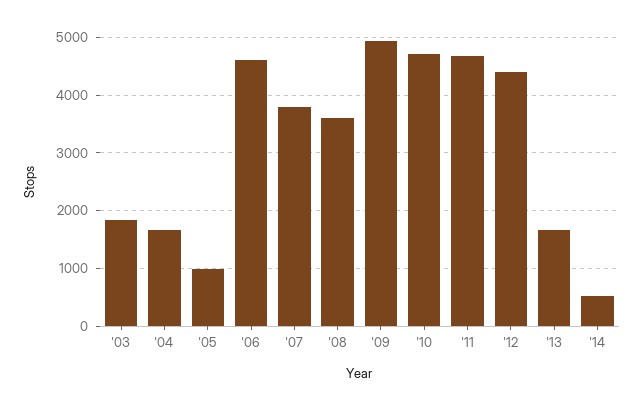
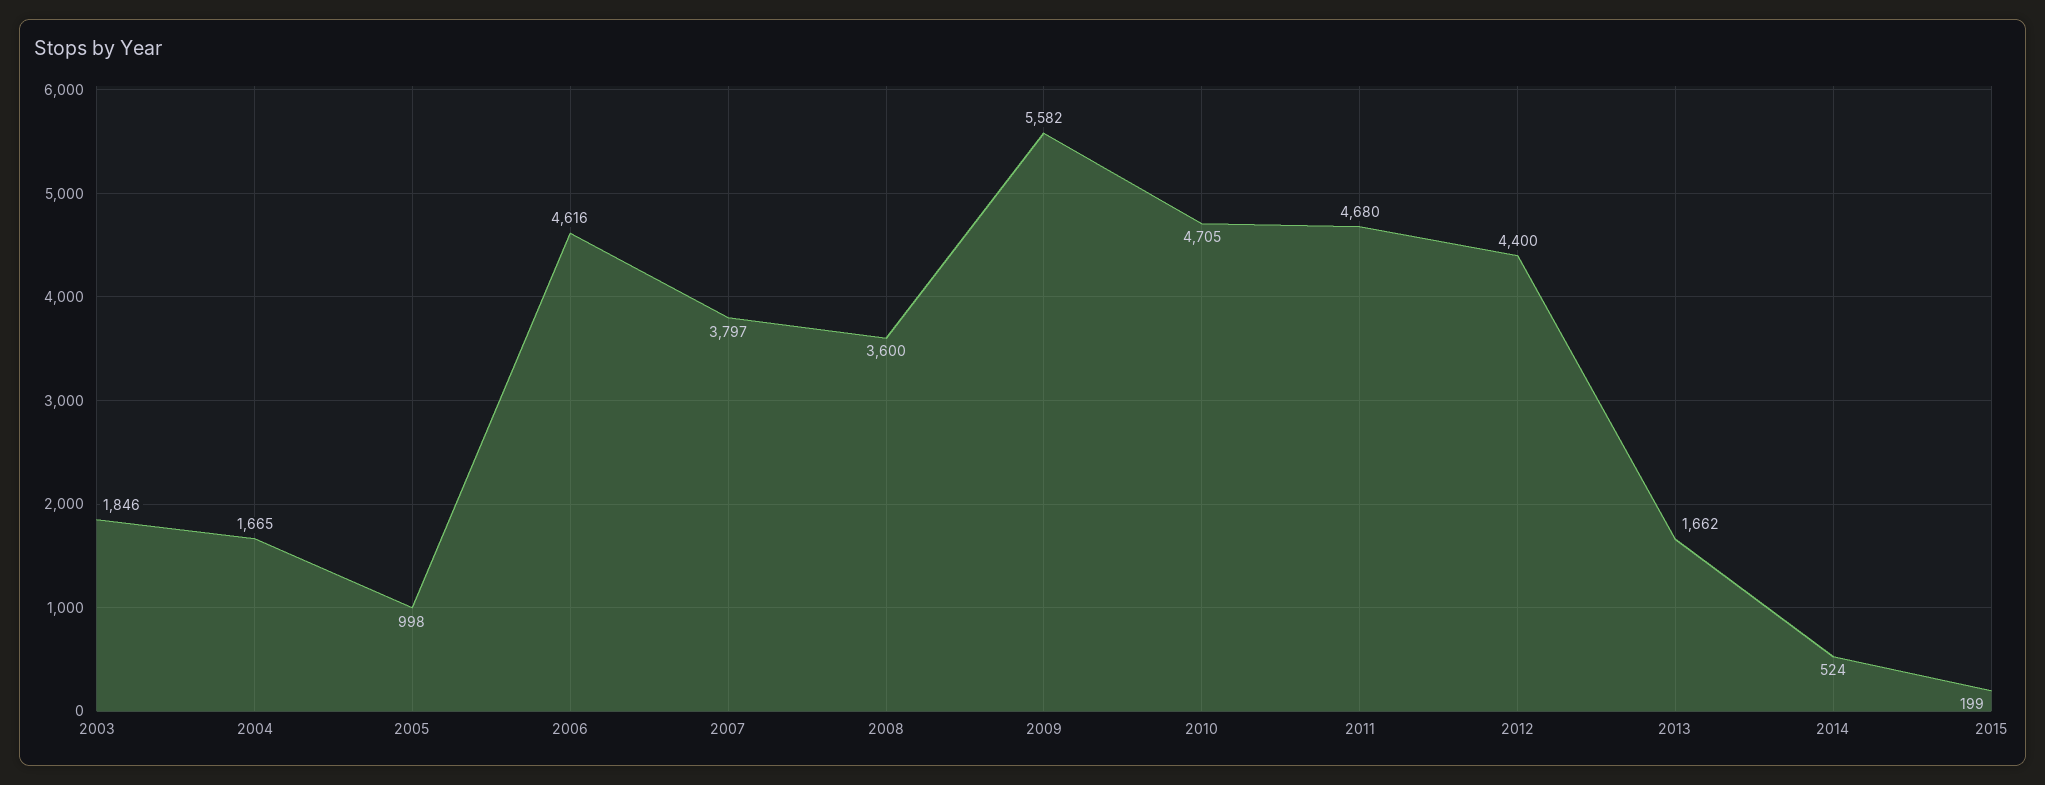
'09: 5000 -> 5582
2015: none -> 199

